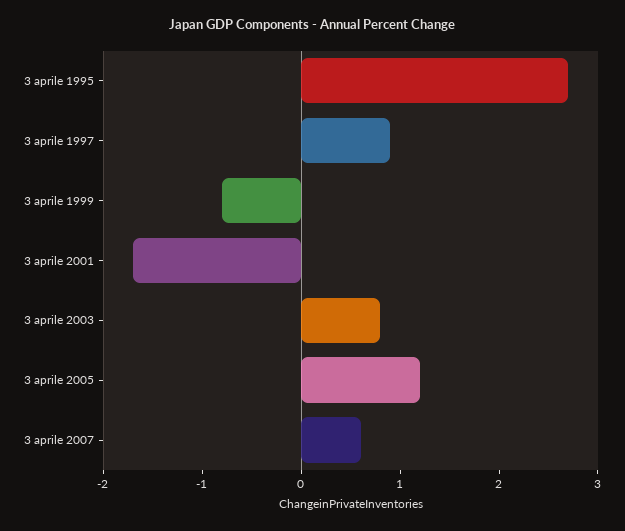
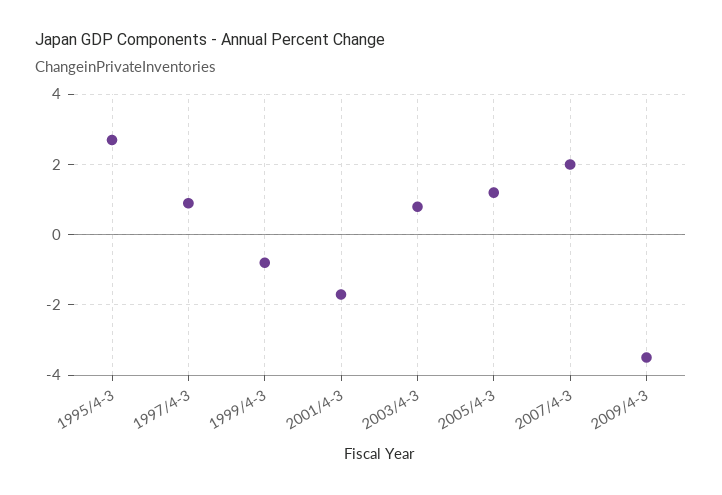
3 aprile 2007: 0.6 -> 2
2009/4-3: none -> -3.5

